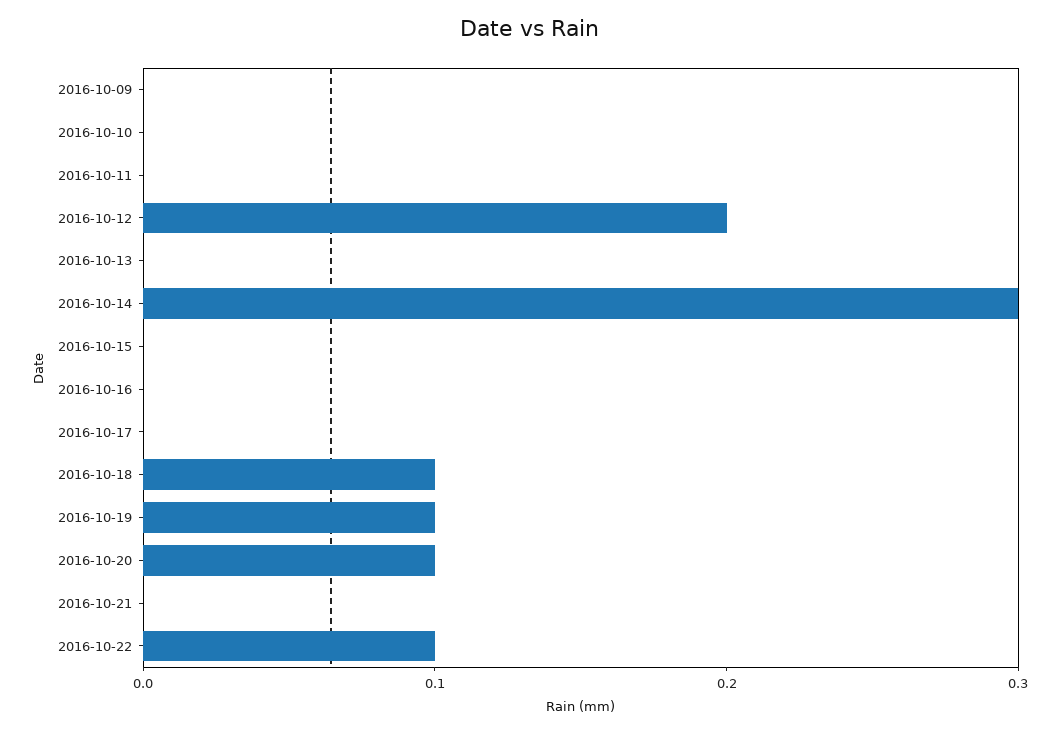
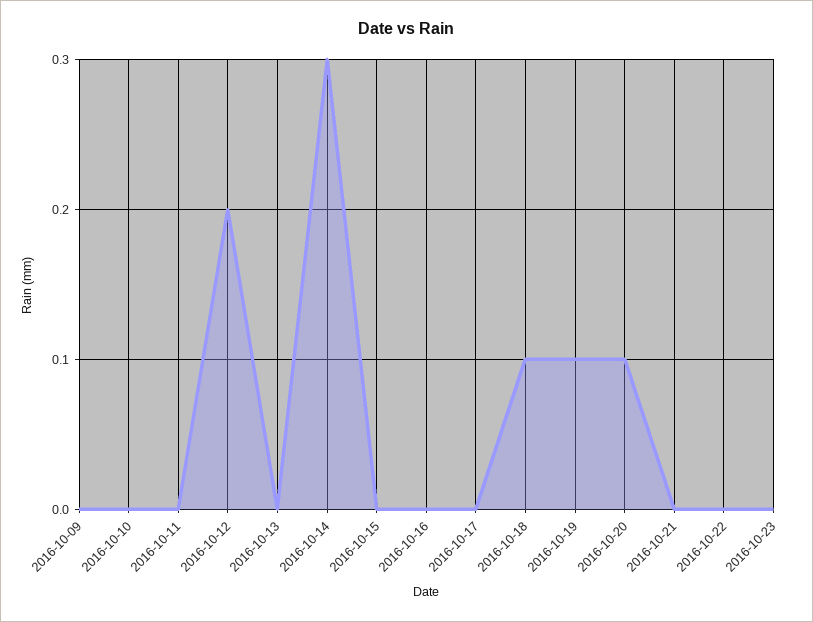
2016-10-22: 0.1 -> 0
2016-10-23: none -> 0

